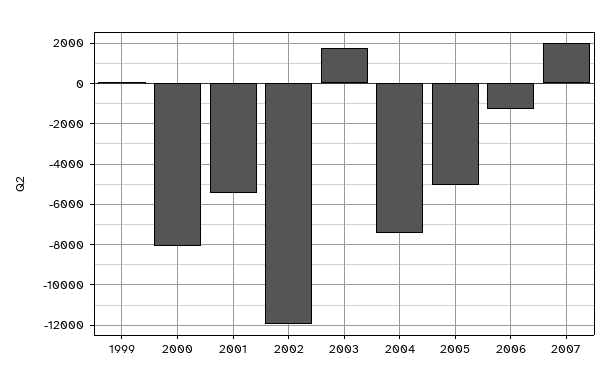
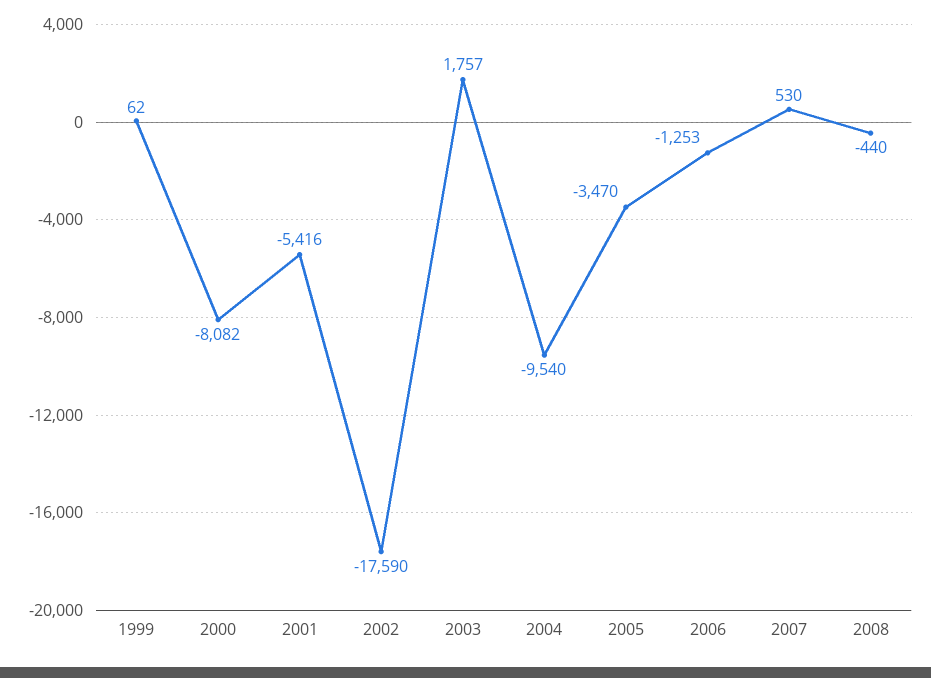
2002: -12000 -> -17590
2004: -7500 -> -9540
2005: -5000 -> -3470
2007: 2000 -> 530
2008: none -> -440

